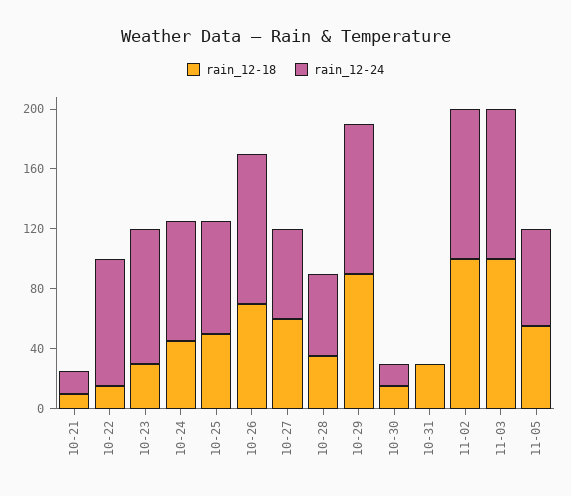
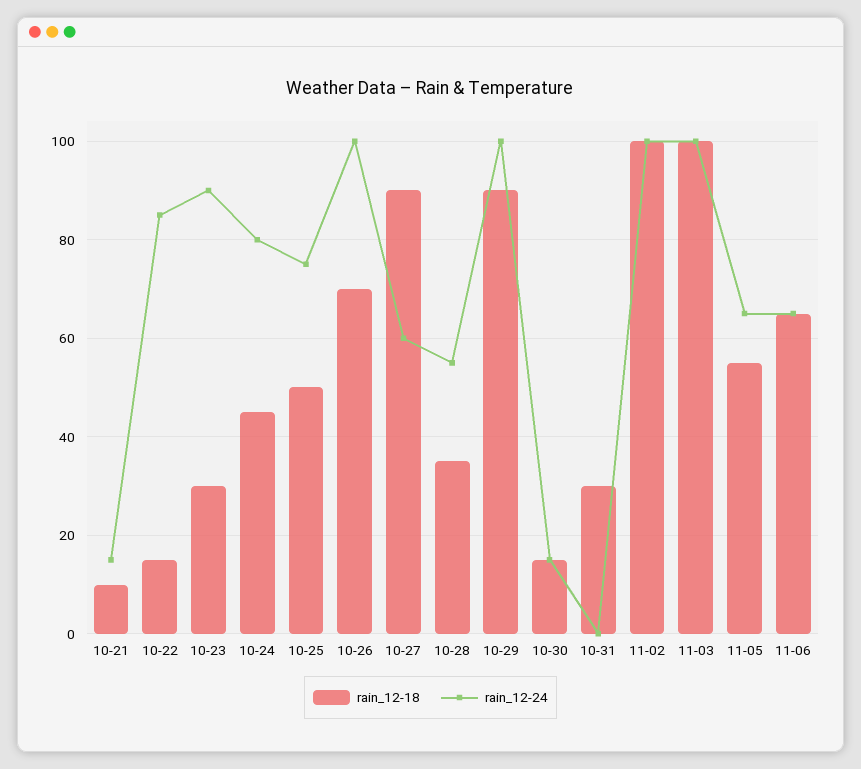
rain_12-18, 10-27: 60 -> 90
rain_12-18, 11-06: none -> 65
rain_12-24, 11-06: none -> 65

